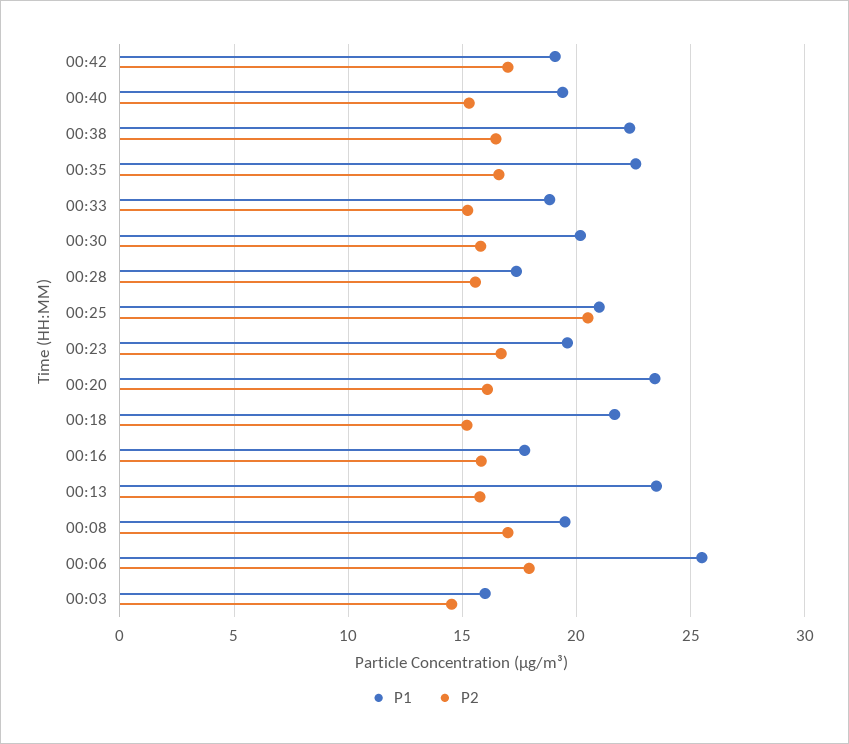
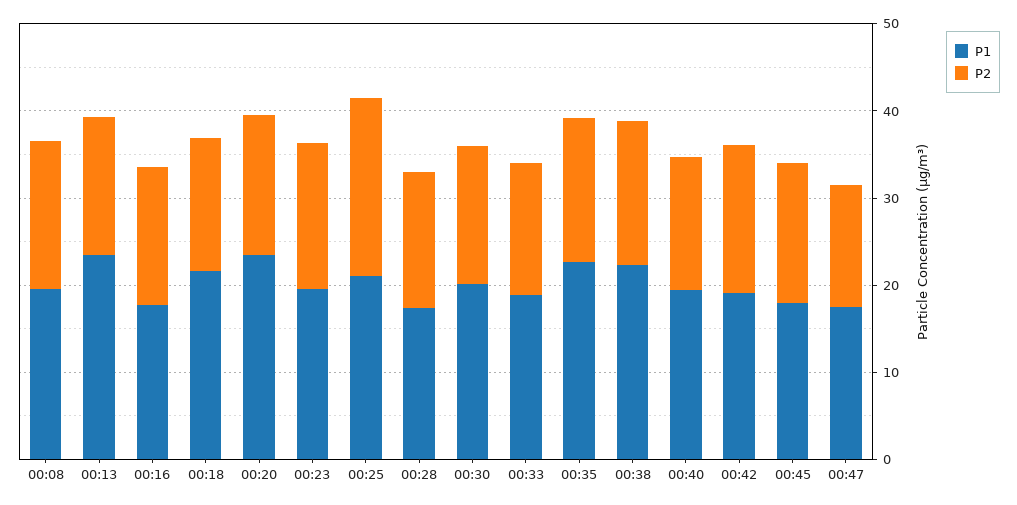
P1, 00:06: 25.5 -> none
P2, 00:06: 18 -> none
P1, 00:03: 16 -> none
P2, 00:03: 14.5 -> none
P1, 00:45: none -> 18
P2, 00:45: none -> 16
P1, 00:47: none -> 18
P2, 00:47: none -> 14

